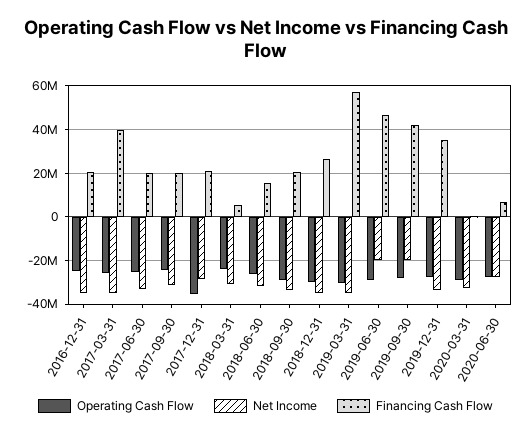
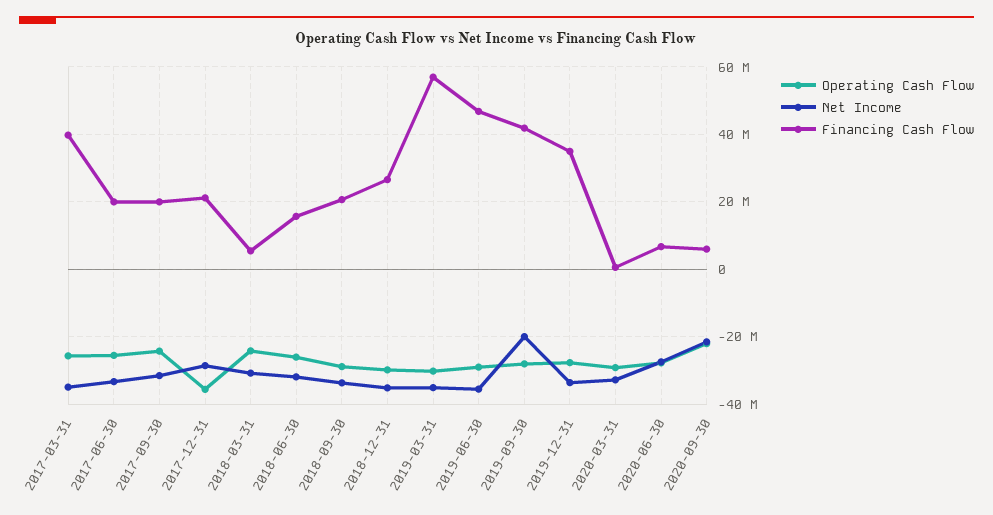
Operating Cash Flow, 2016-12-31: -25000000 -> none
Net Income, 2016-12-31: -35000000 -> none
Financing Cash Flow, 2016-12-31: 20000000 -> none
Net Income, 2019-06-30: -20000000 -> -36000000
Operating Cash Flow, 2020-09-30: none -> -22000000
Net Income, 2020-09-30: none -> -22000000
Financing Cash Flow, 2020-09-30: none -> 6000000

